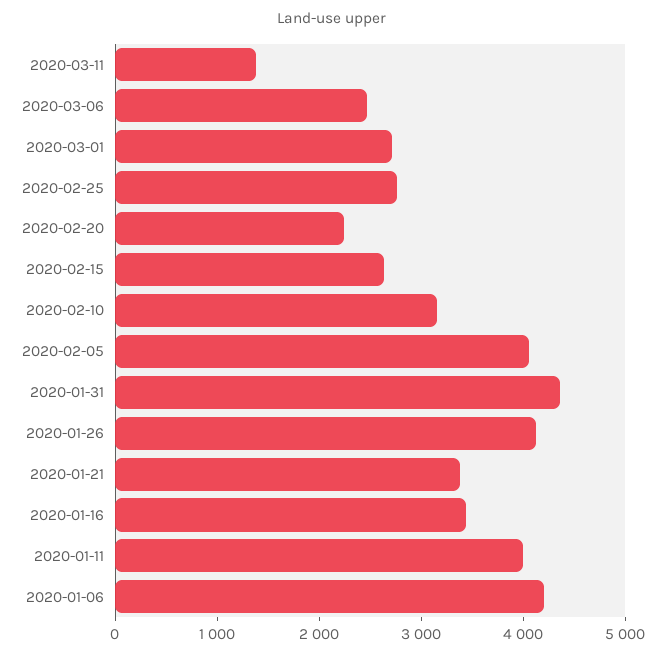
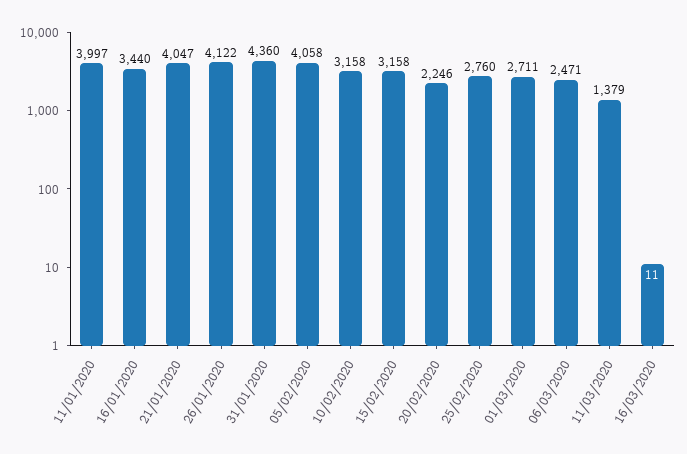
2020-02-15: 2600 -> 3158
2020-01-21: 3400 -> 4047
2020-01-06: 4200 -> none
16/03/2020: none -> 11

